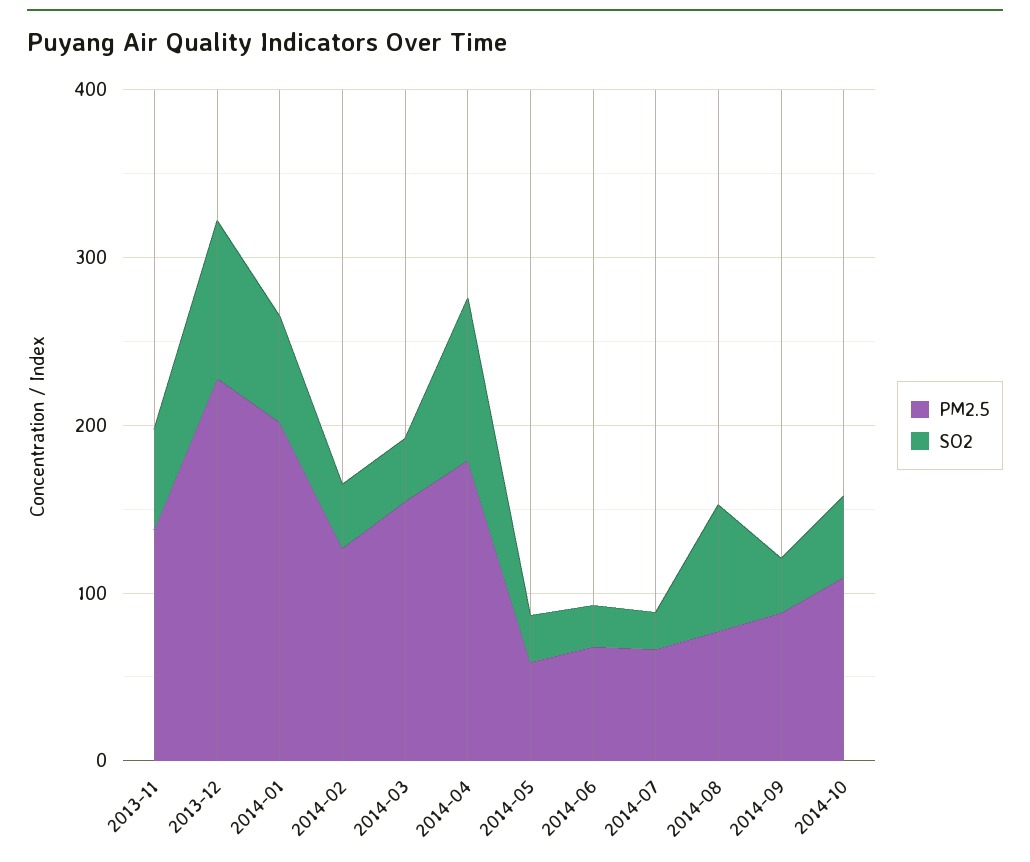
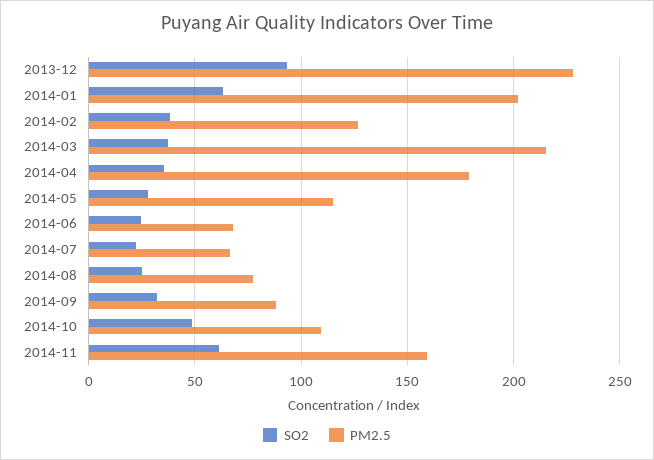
PM2.5, 2013-11: 140 -> none
SO2, 2013-11: 60 -> none
PM2.5, 2014-03: 160 -> 215
SO2, 2014-04: 100 -> 35
PM2.5, 2014-05: 60 -> 115
SO2, 2014-08: 80 -> 25
SO2, 2014-11: none -> 60
PM2.5, 2014-11: none -> 160

